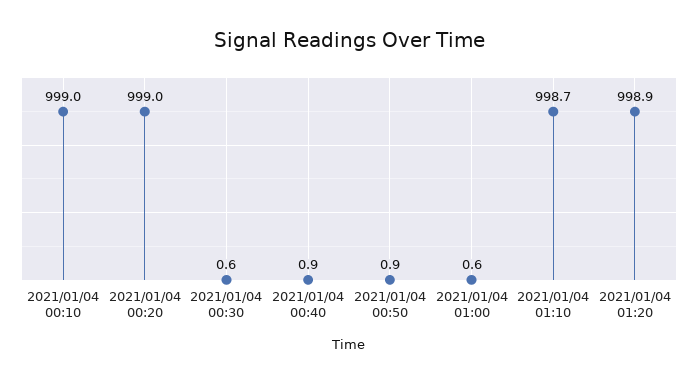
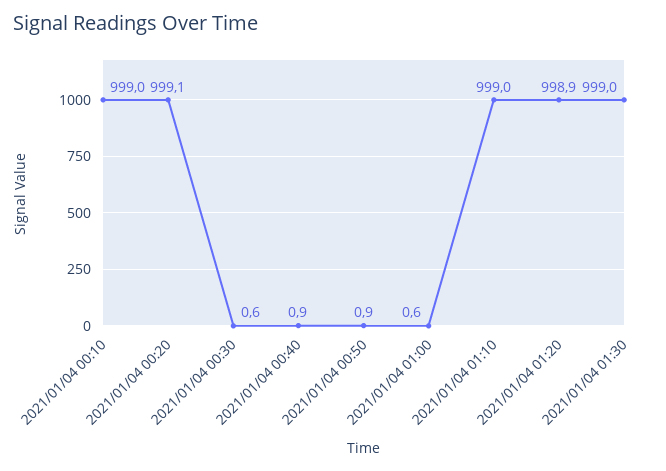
2021/01/04 00:20: 999 -> 999.1
2021/01/04 01:10: 998.7 -> 999
2021/01/04 01:30: none -> 999

